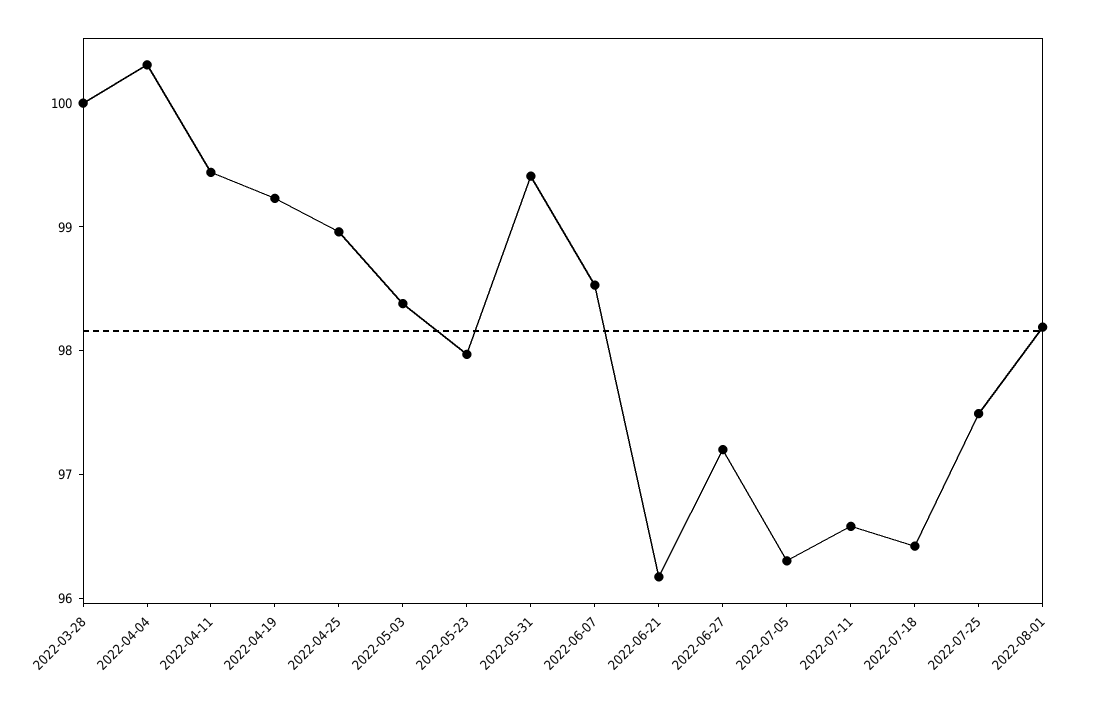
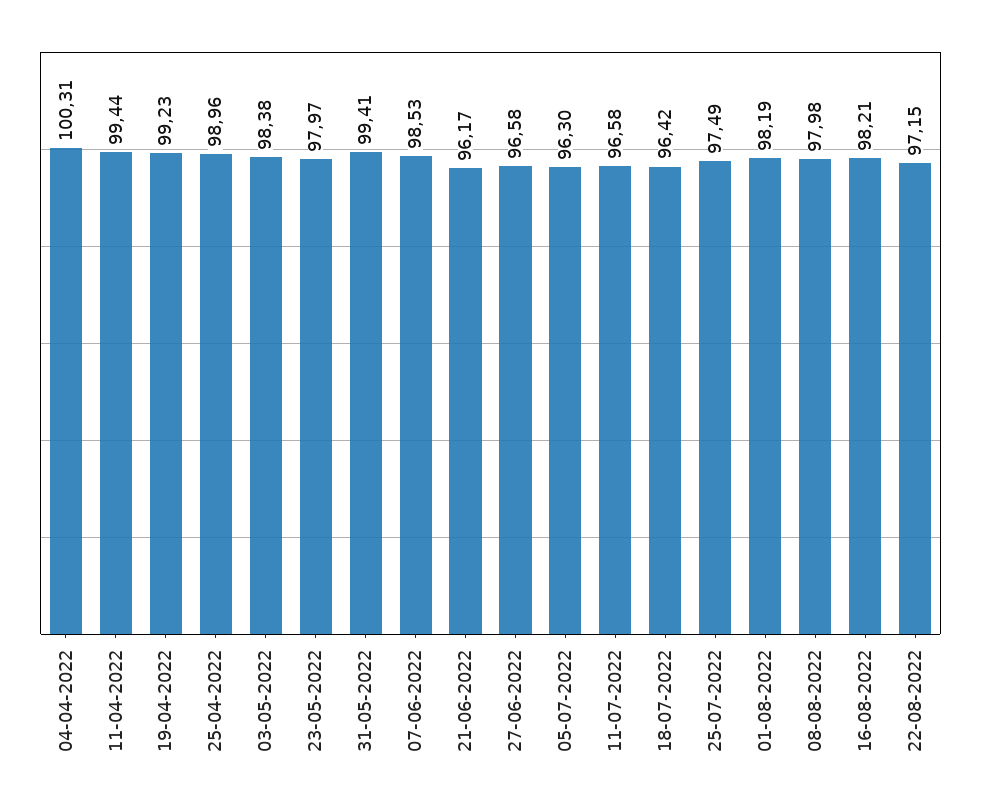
2022-03-28: 100 -> none
2022-06-27: 97.2 -> 96.58
08-08-2022: none -> 97.98
16-08-2022: none -> 98.21
22-08-2022: none -> 97.15

